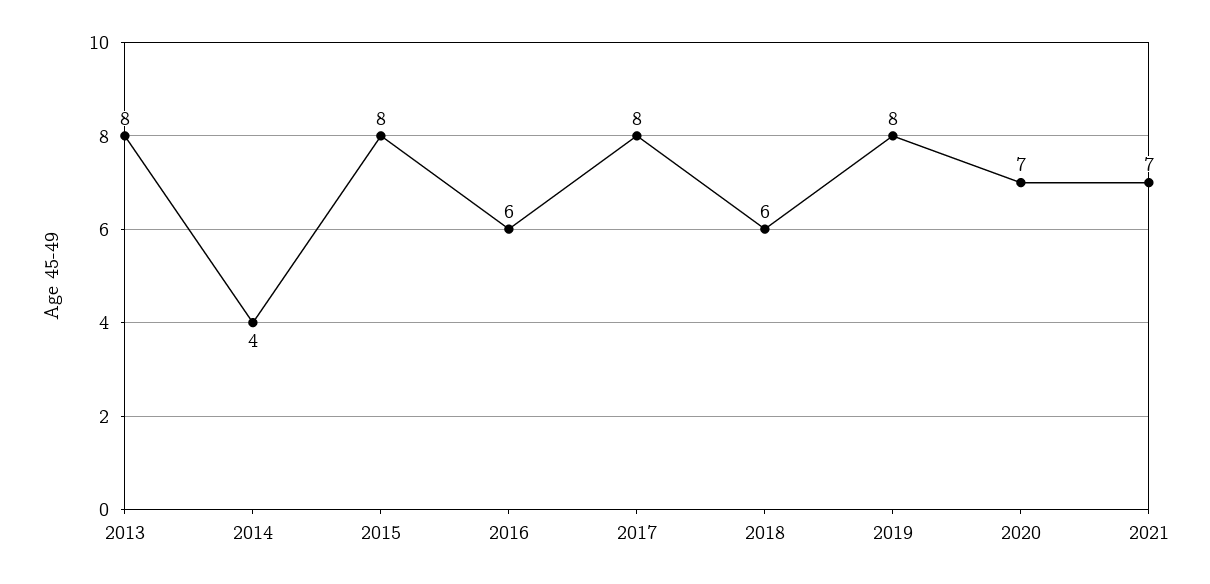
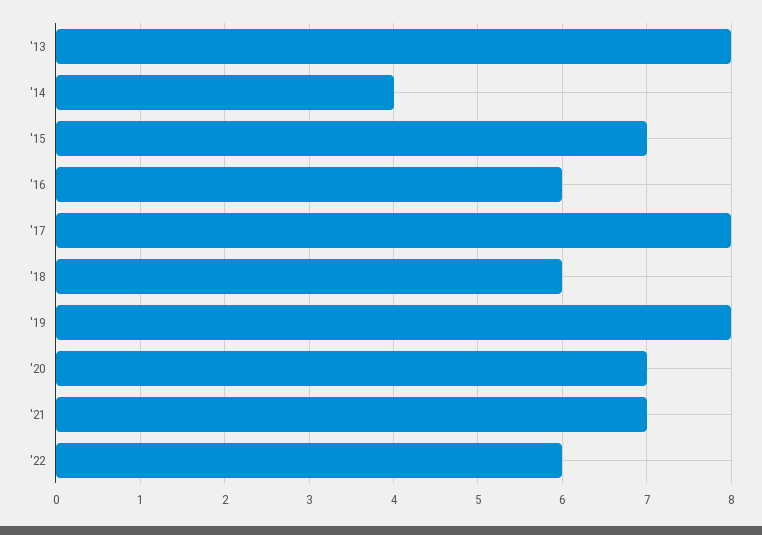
2015: 8 -> 7
'22: none -> 6

